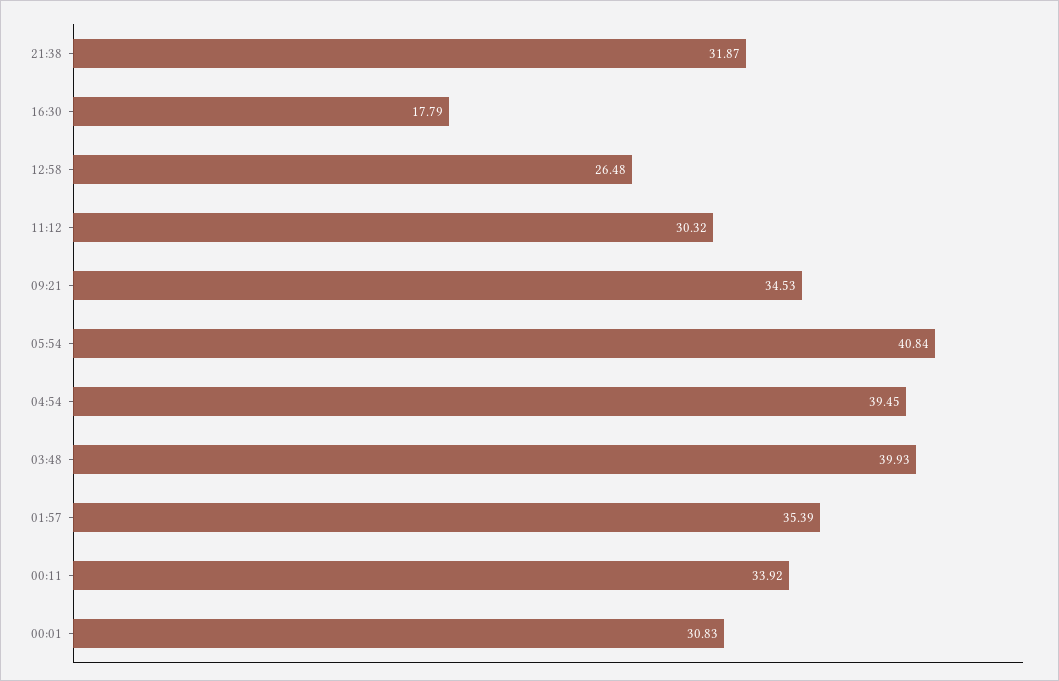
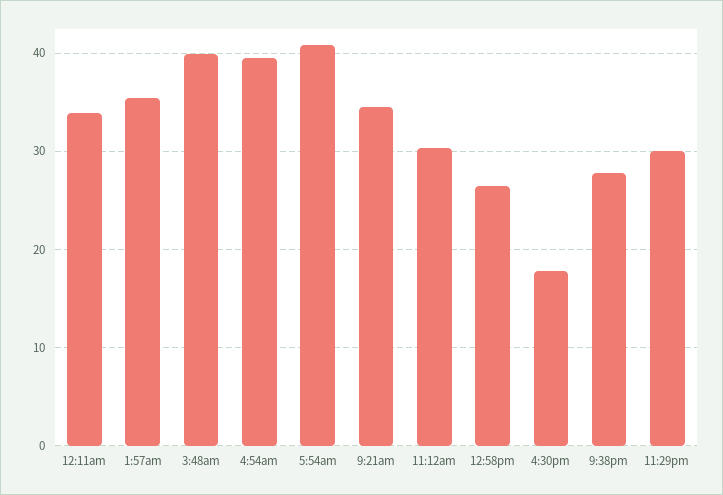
21:38: 31.87 -> 28
00:01: 30.83 -> none
11:29pm: none -> 30

